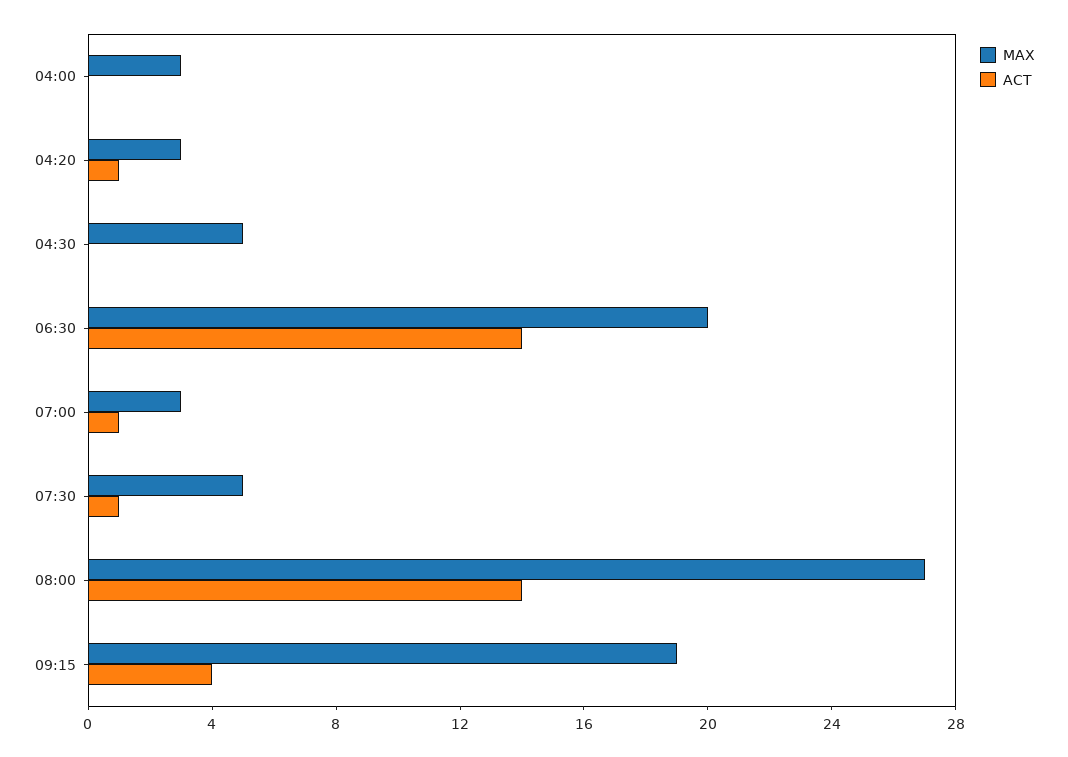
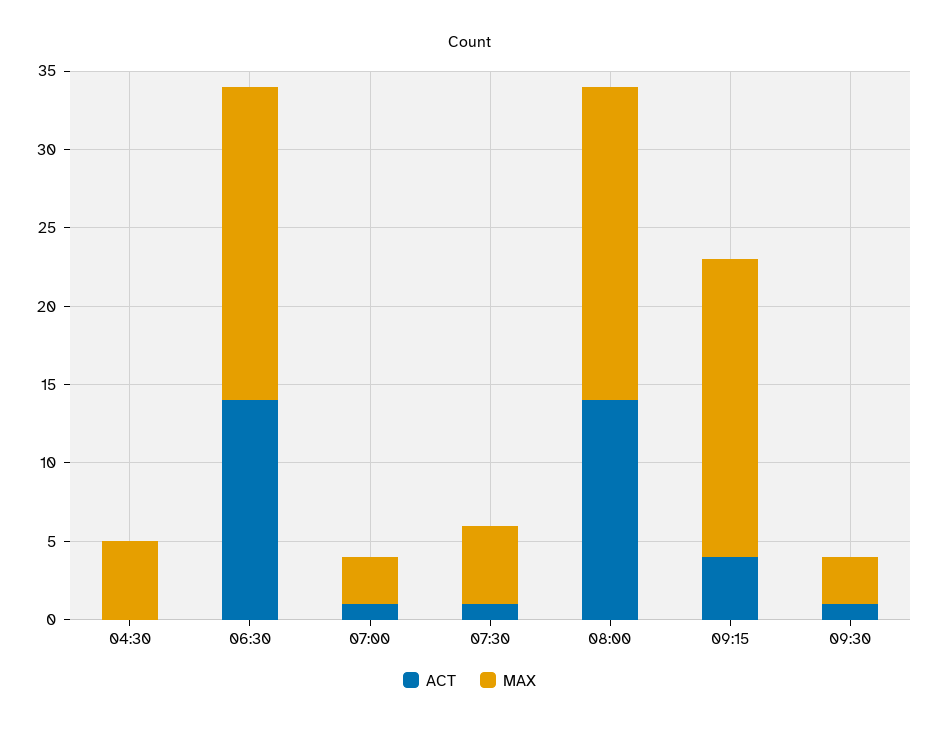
MAX, 04:00: 3 -> none
ACT, 04:00: 0 -> none
MAX, 04:20: 3 -> none
ACT, 04:20: 1 -> none
MAX, 08:00: 27 -> 20
ACT, 09:30: none -> 1
MAX, 09:30: none -> 3

